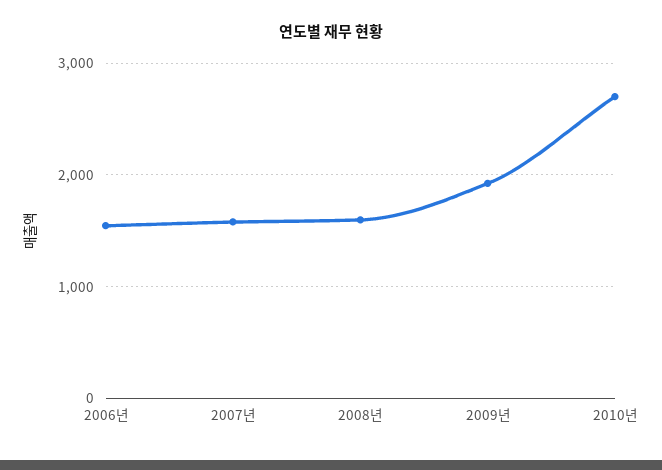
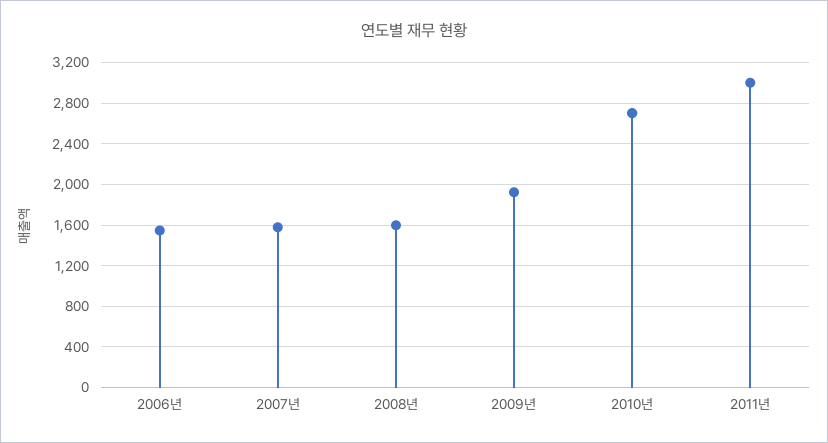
2011년: none -> 3000

